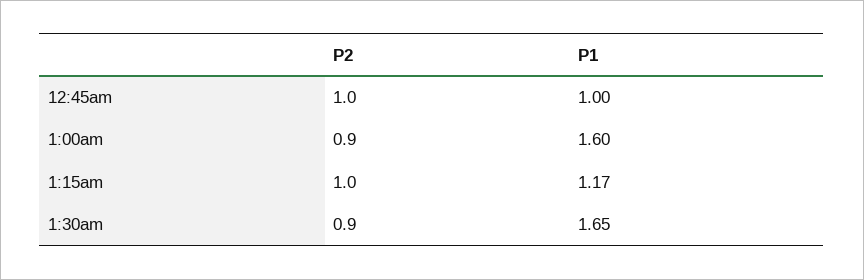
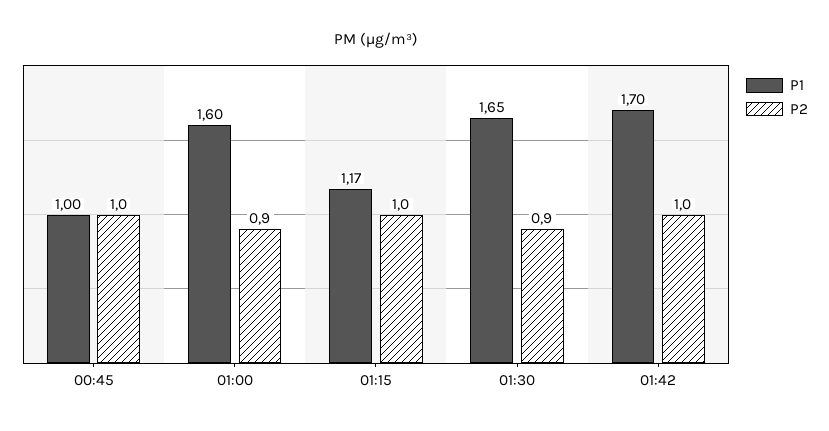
P1, 01:42: none -> 1.7
P2, 01:42: none -> 1

